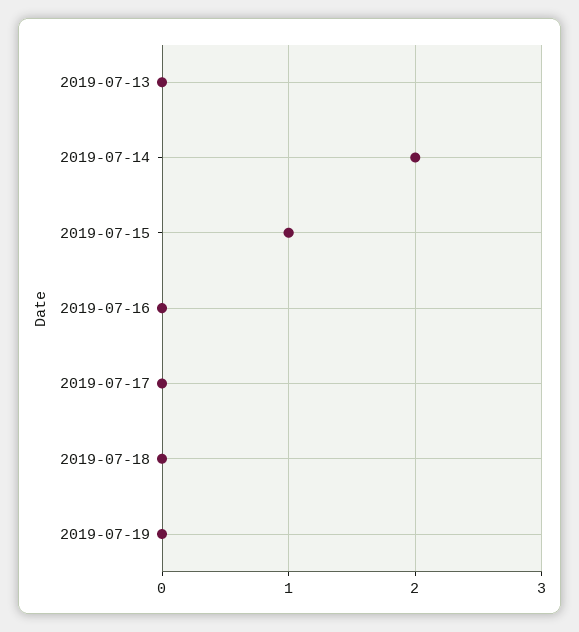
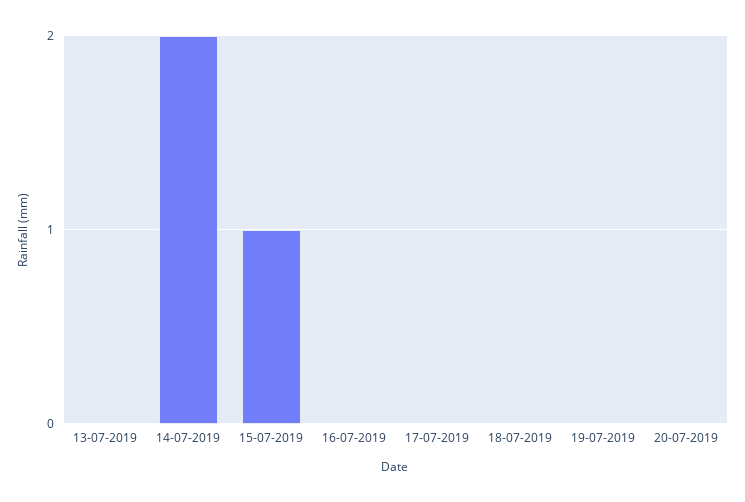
20-07-2019: none -> 0

